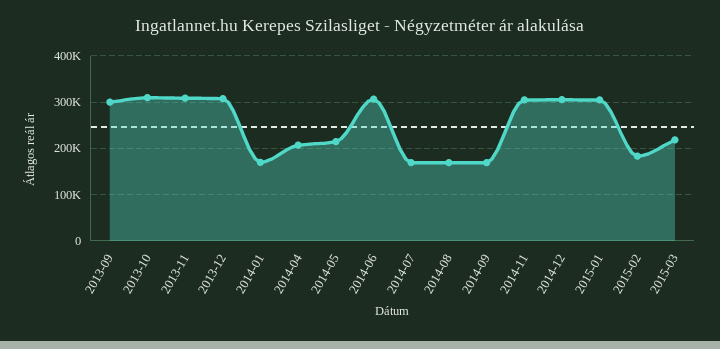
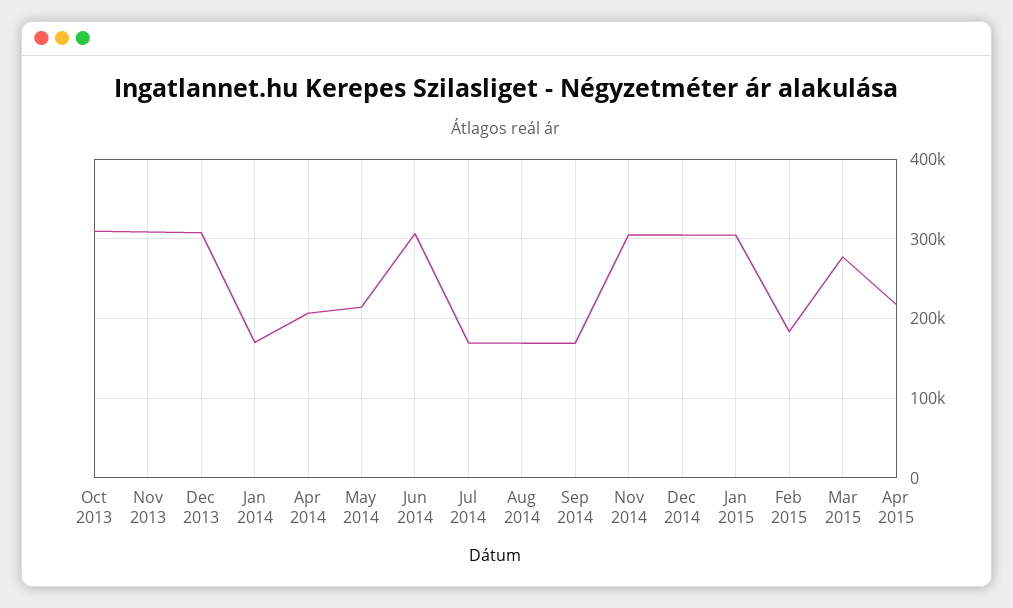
2013-09: 300000 -> none
2015-03: 220000 -> 280000
Apr 2015: none -> 220000

